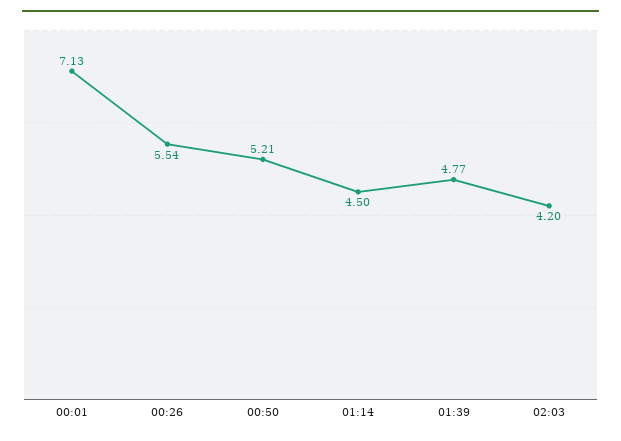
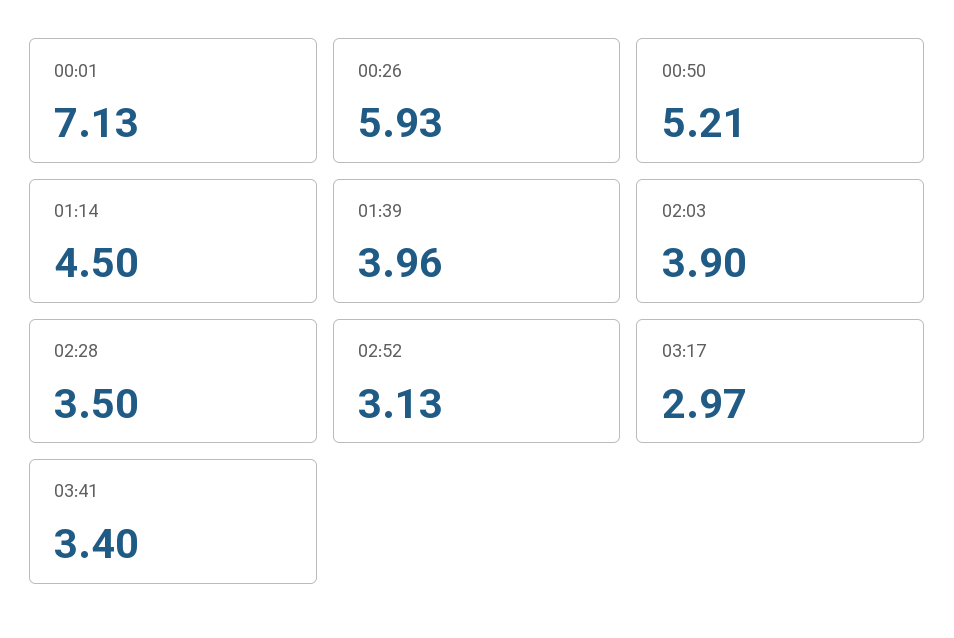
00:26: 5.54 -> 5.93
01:39: 4.77 -> 3.96
02:03: 4.2 -> 3.9
02:28: none -> 3.5
02:52: none -> 3.13
03:17: none -> 2.97
03:41: none -> 3.4

